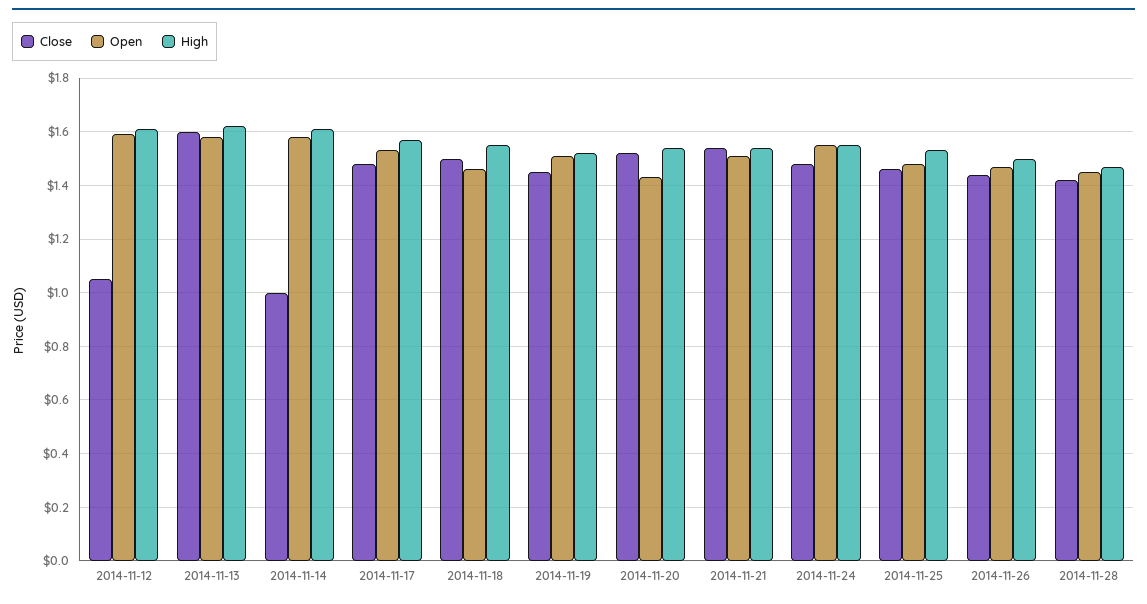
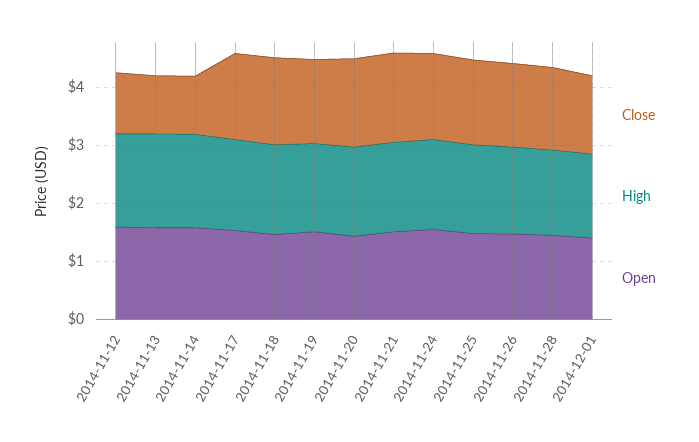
Close, 2014-11-13: 1.6 -> 1
Close, 2014-12-01: none -> 1.4
High, 2014-12-01: none -> 1.4
Open, 2014-12-01: none -> 1.4

